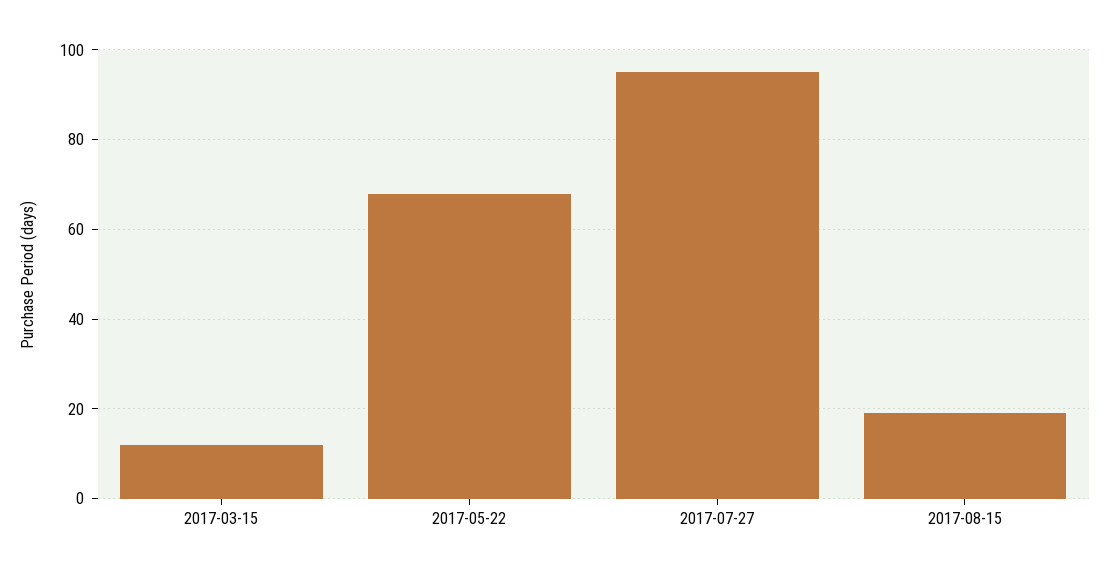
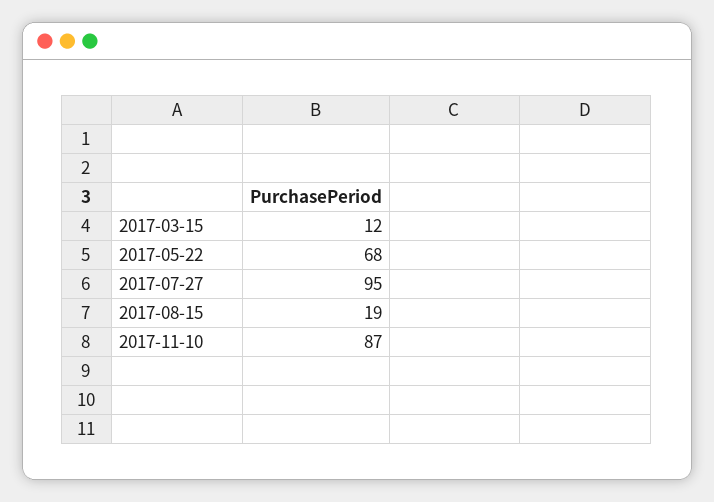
2017-11-10: none -> 87

